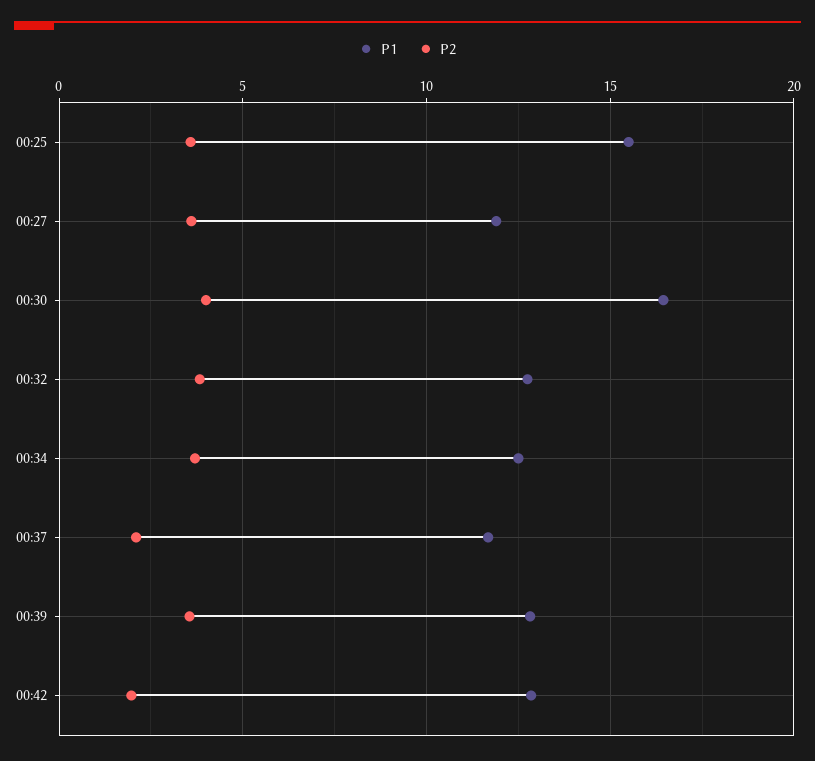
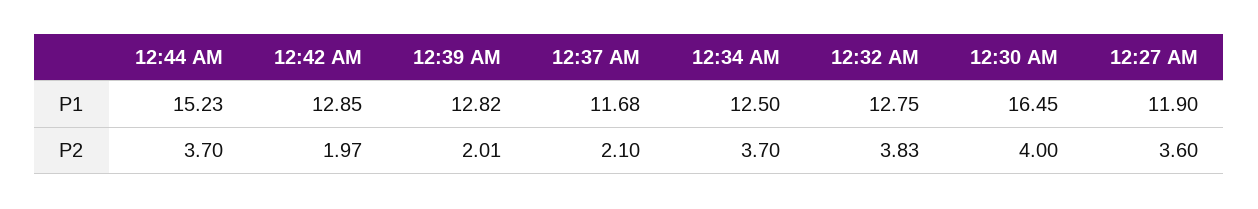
P1, 00:25: 15.5 -> none
P2, 00:25: 3.5 -> none
P2, 00:39: 3.5 -> 2.01
P1, 12:44 AM: none -> 15.23
P2, 12:44 AM: none -> 3.7

